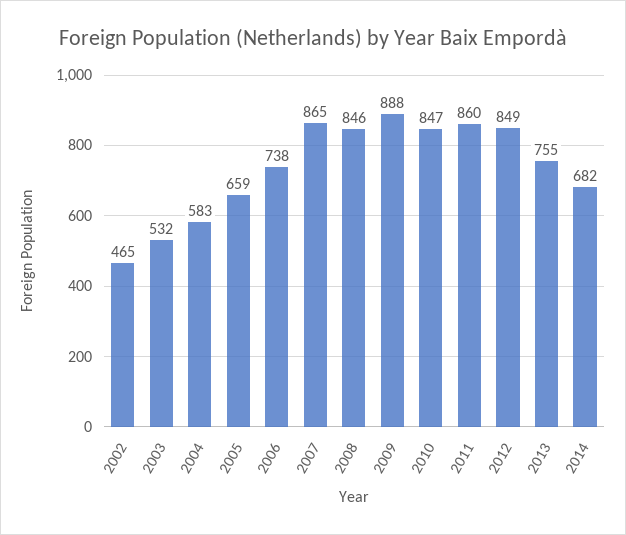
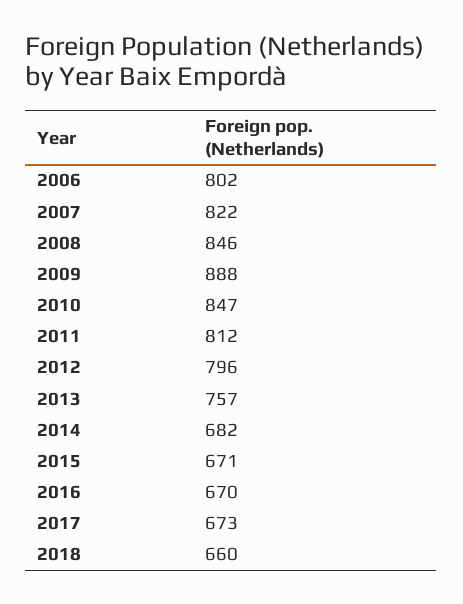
2002: 465 -> none
2003: 532 -> none
2004: 583 -> none
2005: 659 -> none
2006: 738 -> 802
2007: 865 -> 822
2011: 860 -> 812
2012: 849 -> 796
2013: 755 -> 757
2015: none -> 671
2016: none -> 670
2017: none -> 673
2018: none -> 660

